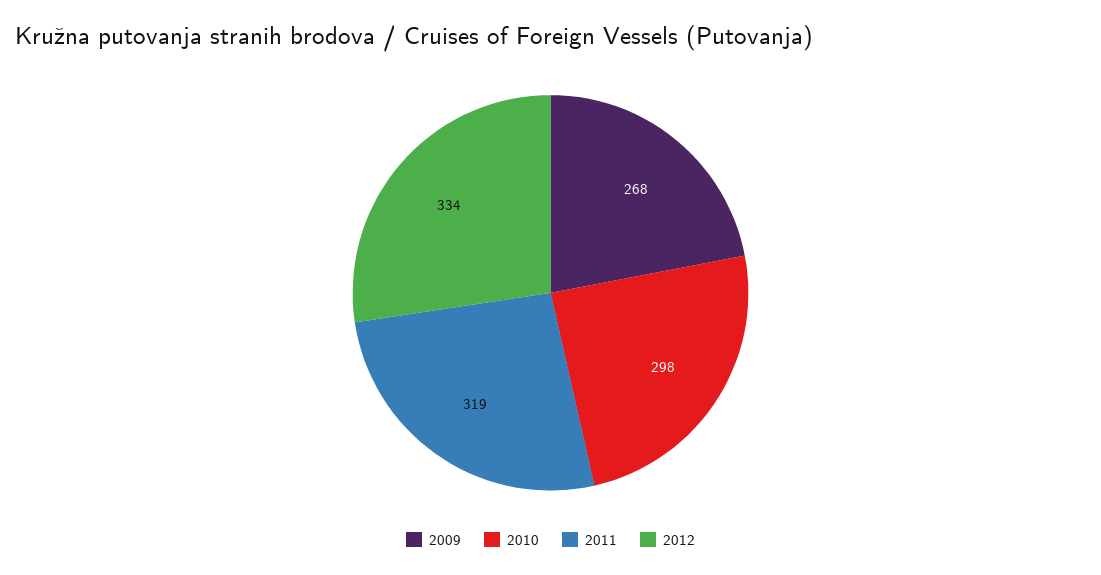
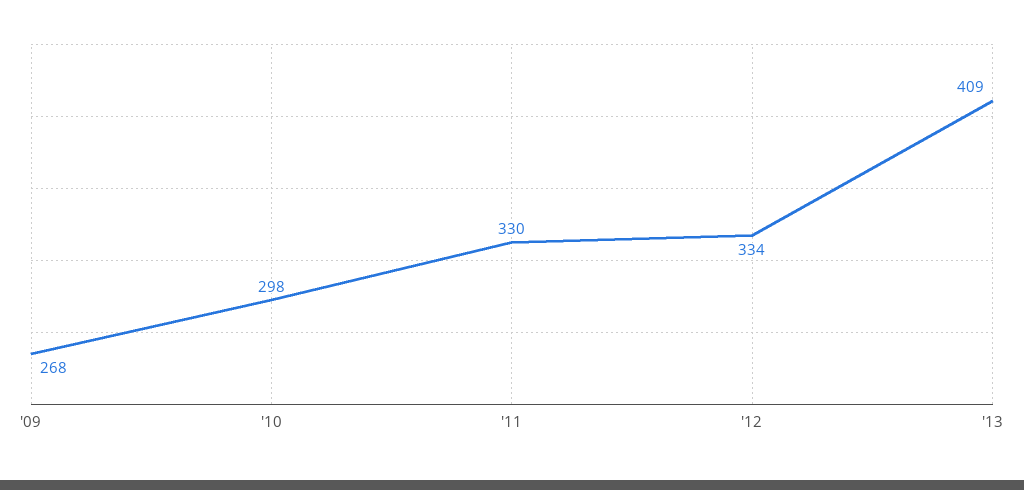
2011: 319 -> 330
'13: none -> 409

